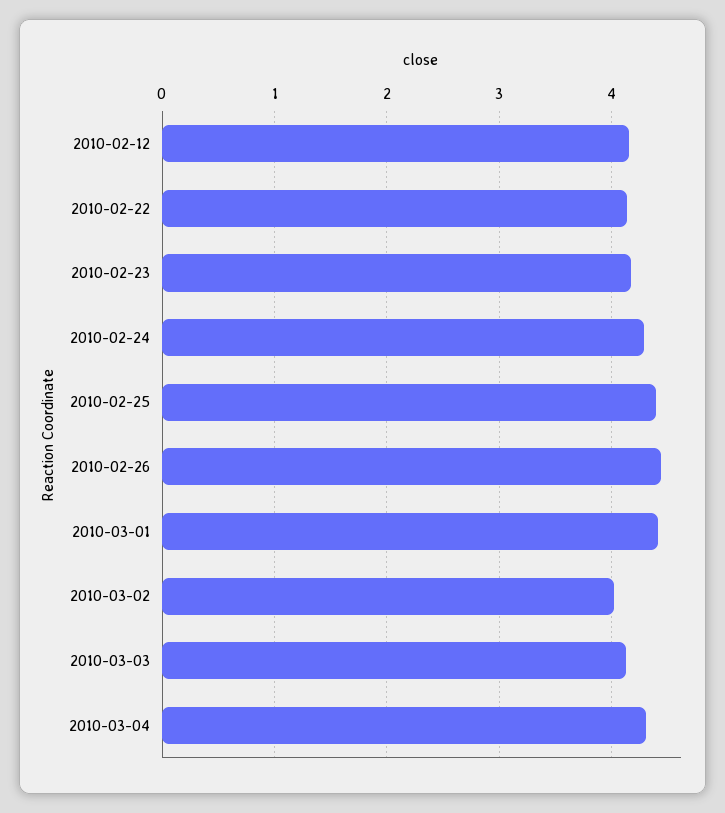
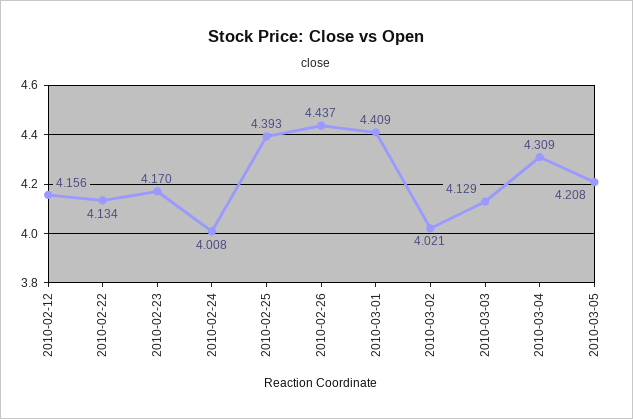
2010-02-24: 4.3 -> 4.008
2010-03-05: none -> 4.208

